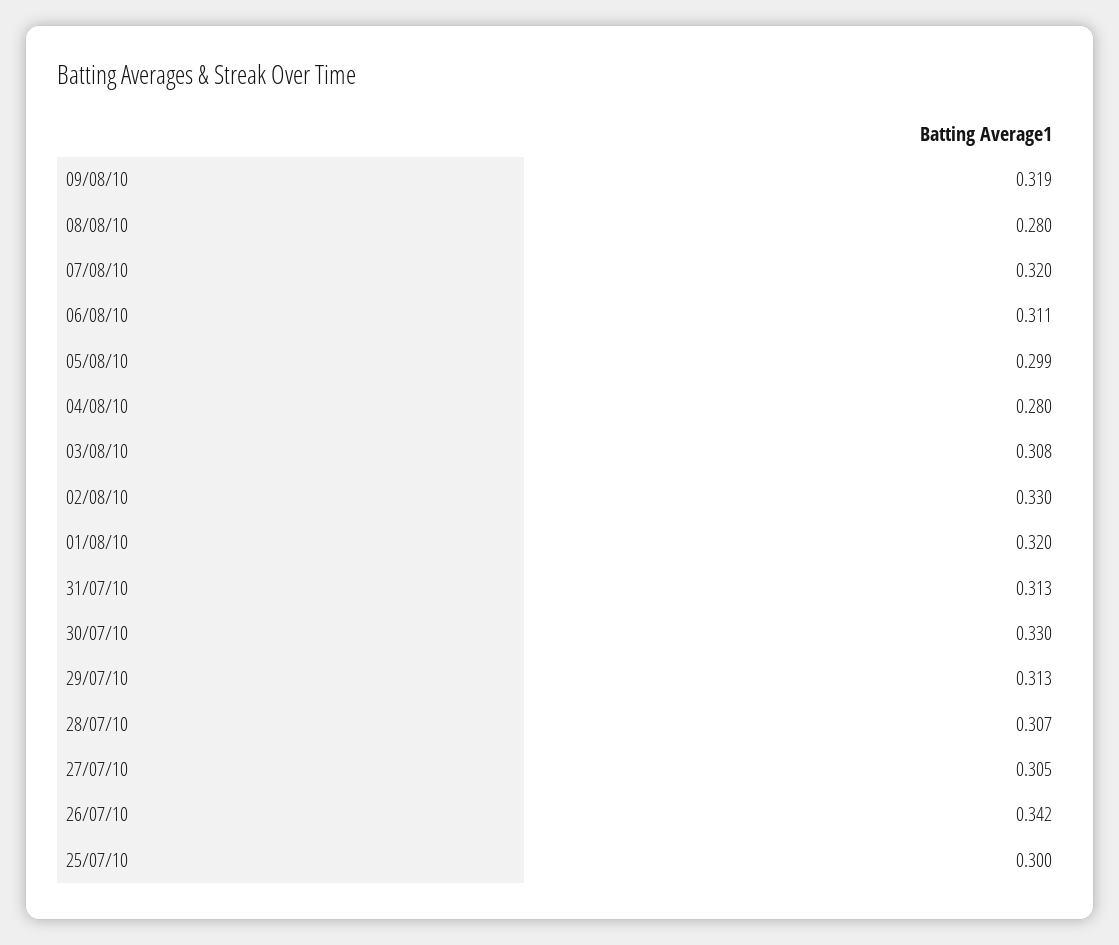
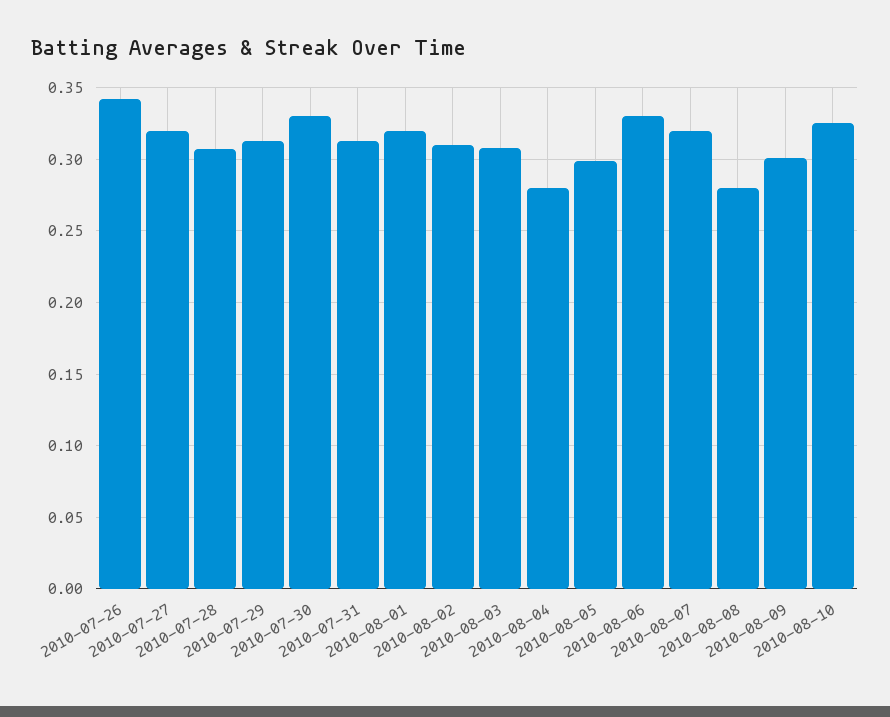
09/08/10: 0.319 -> 0.3
06/08/10: 0.311 -> 0.33
02/08/10: 0.33 -> 0.31
27/07/10: 0.305 -> 0.32
25/07/10: 0.3 -> none
2010-08-10: none -> 0.325

